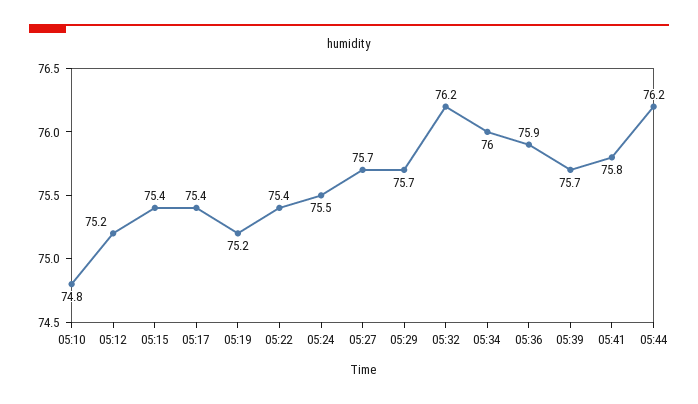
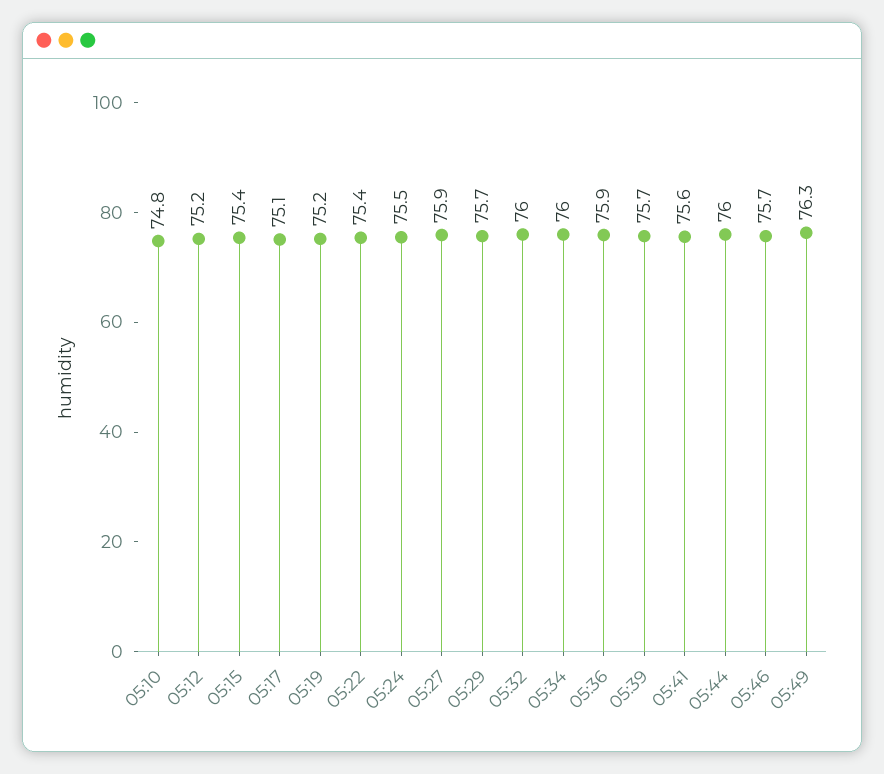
05:17: 75.4 -> 75.1
05:27: 75.7 -> 75.9
05:32: 76.2 -> 76
05:41: 75.8 -> 75.6
05:44: 76.2 -> 76
05:46: none -> 75.7
05:49: none -> 76.3

